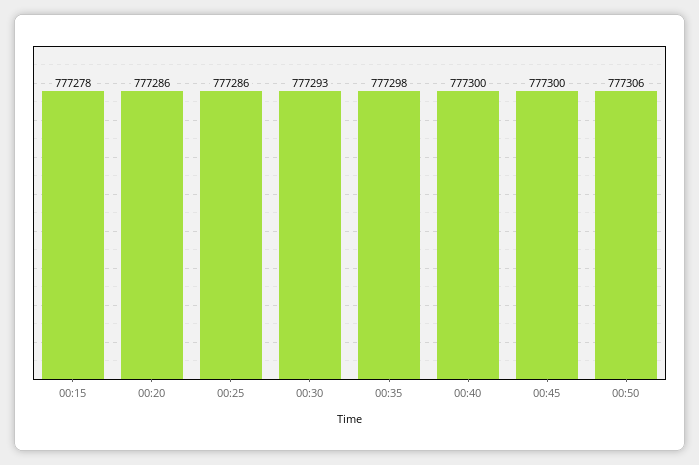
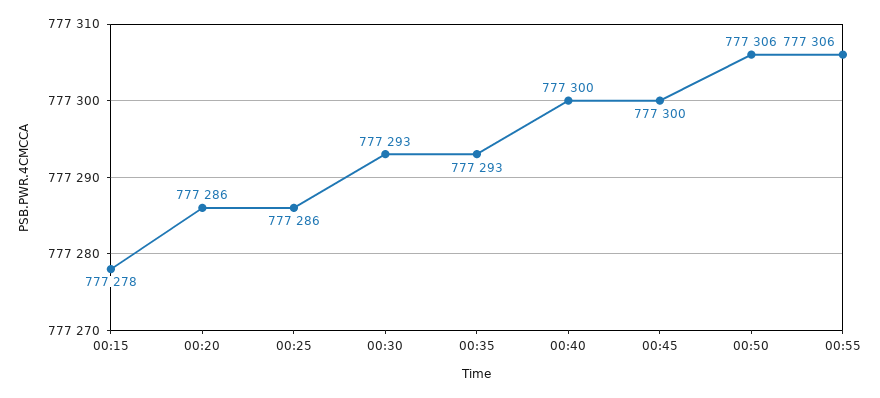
00:35: 777298 -> 777293
00:55: none -> 777306

